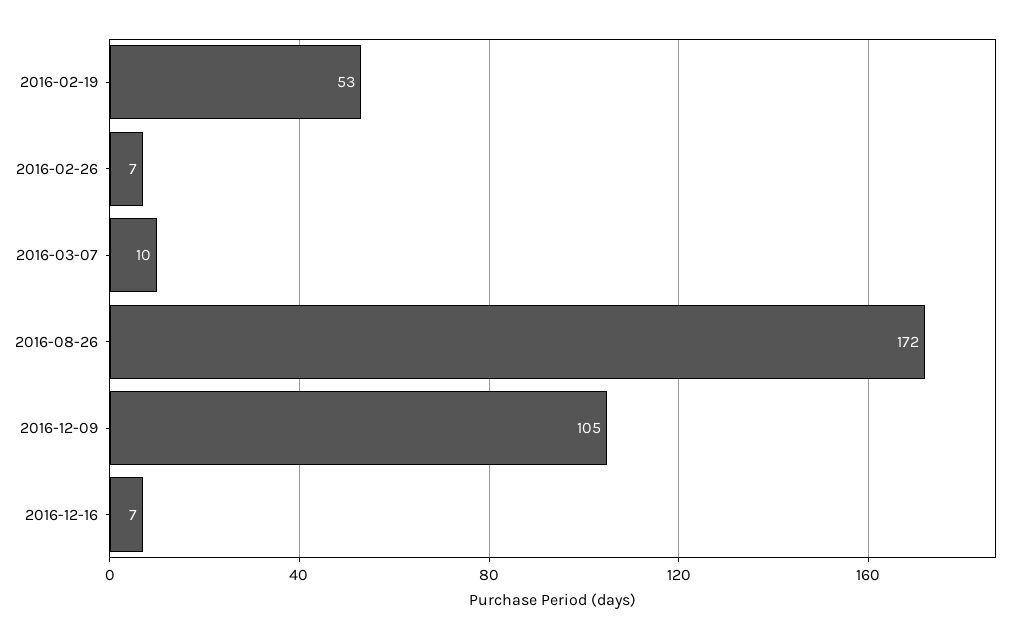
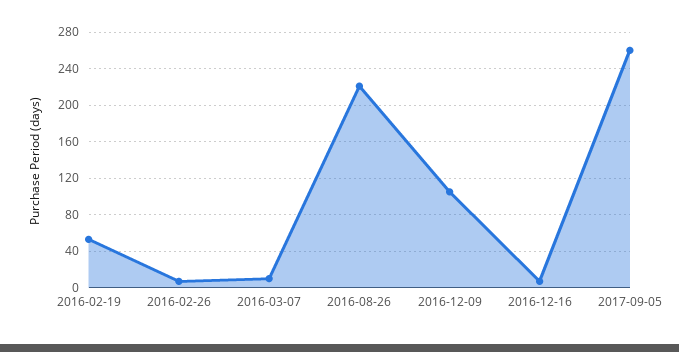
2016-08-26: 172 -> 220
2017-09-05: none -> 260

